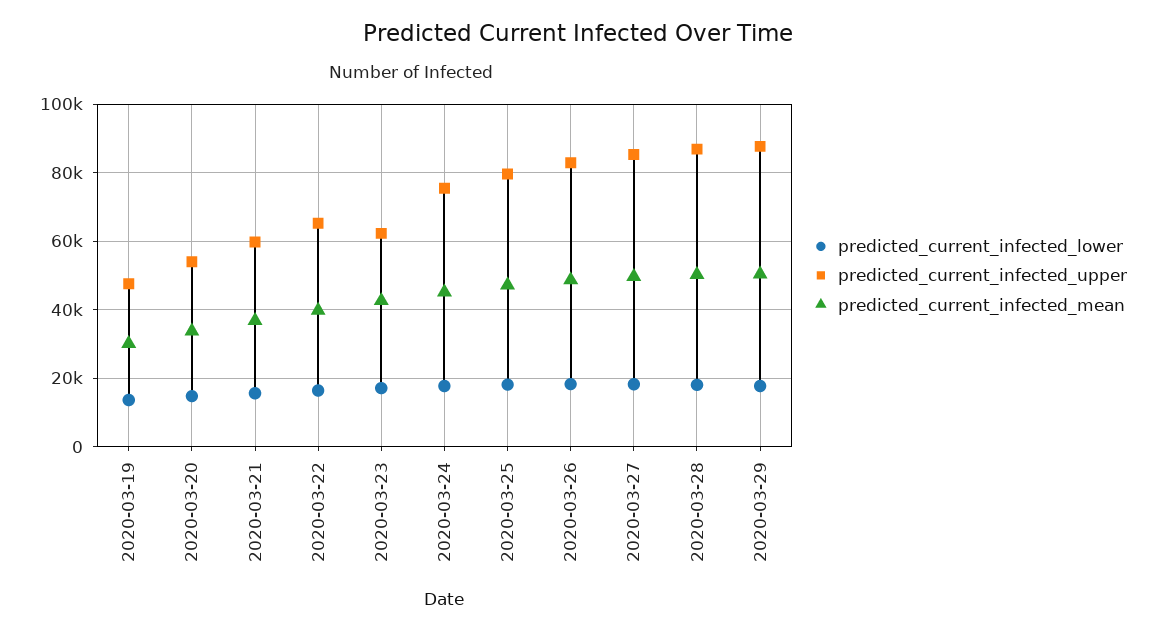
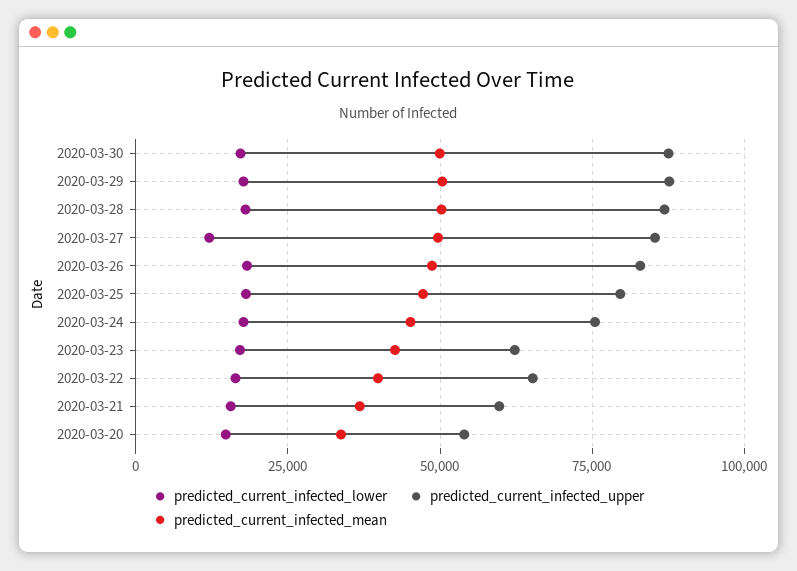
predicted_current_infected_lower, 2020-03-19: 14000 -> none
predicted_current_infected_upper, 2020-03-19: 48000 -> none
predicted_current_infected_mean, 2020-03-19: 30000 -> none
predicted_current_infected_lower, 2020-03-27: 18000 -> 12500
predicted_current_infected_lower, 2020-03-30: none -> 17500
predicted_current_infected_upper, 2020-03-30: none -> 87500
predicted_current_infected_mean, 2020-03-30: none -> 50000

